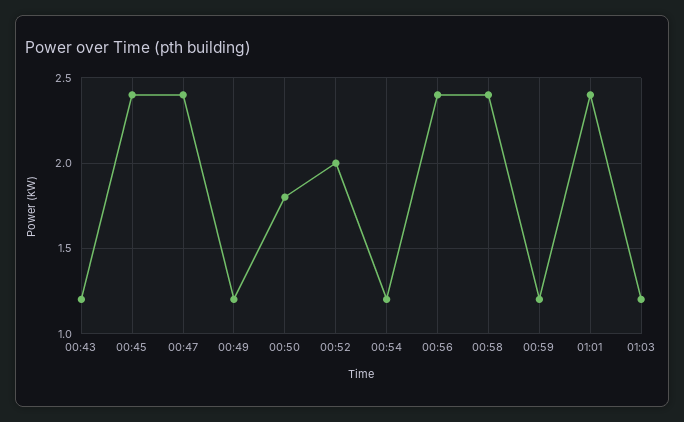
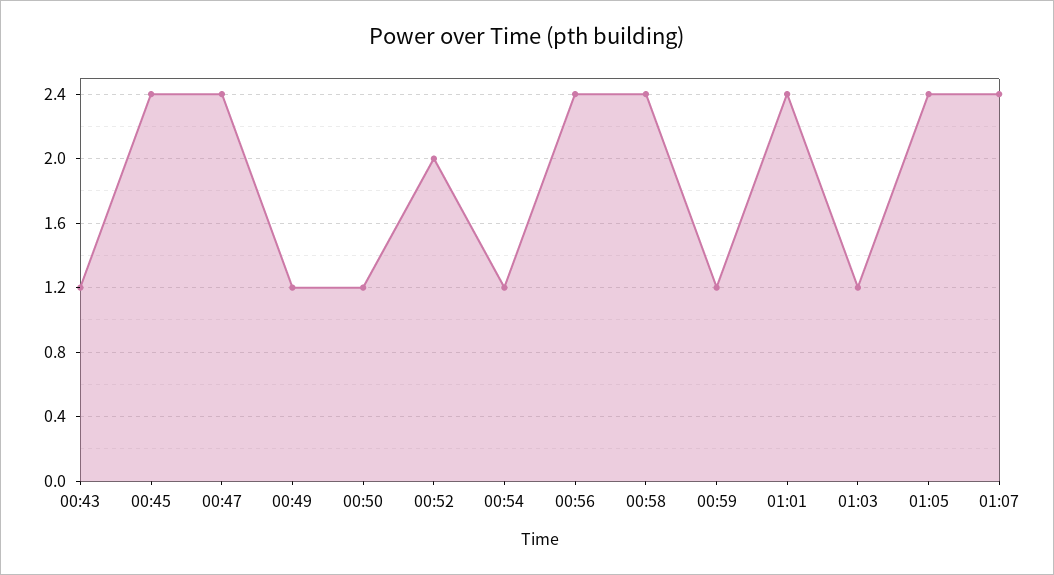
00:50: 1.8 -> 1.2
01:05: none -> 2.4
01:07: none -> 2.4

